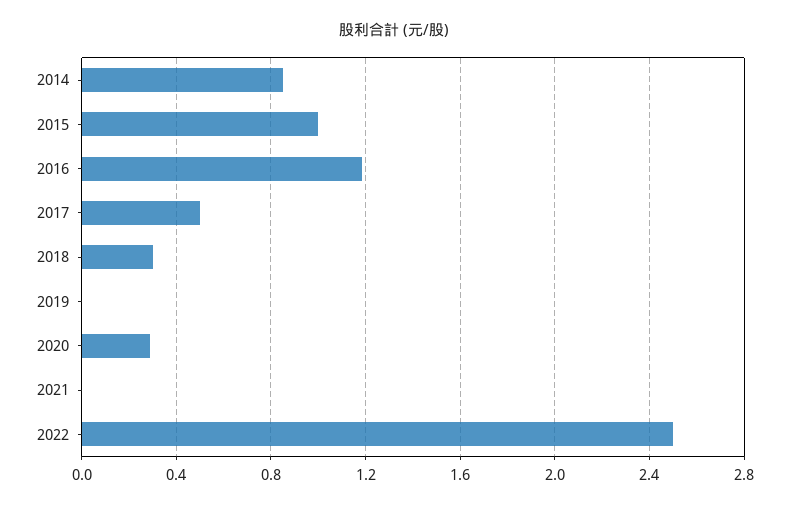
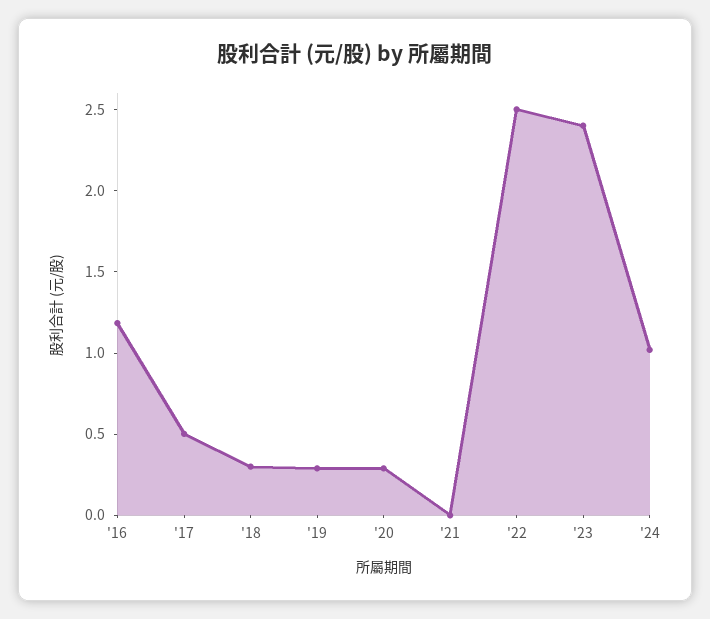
2014: 0.85 -> none
2015: 1 -> none
2019: 0 -> 0.3
'23: none -> 2.4
'24: none -> 1

